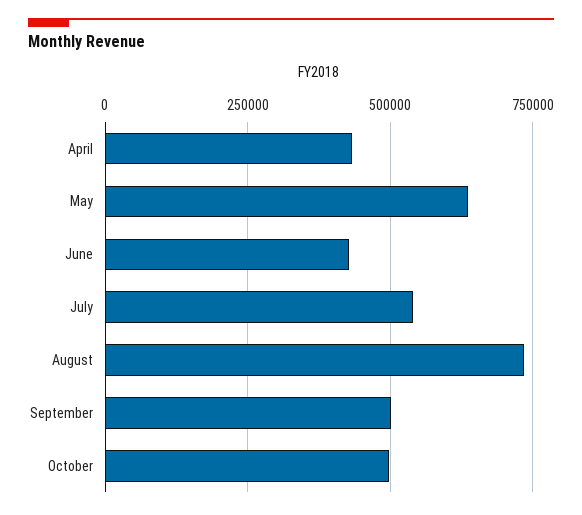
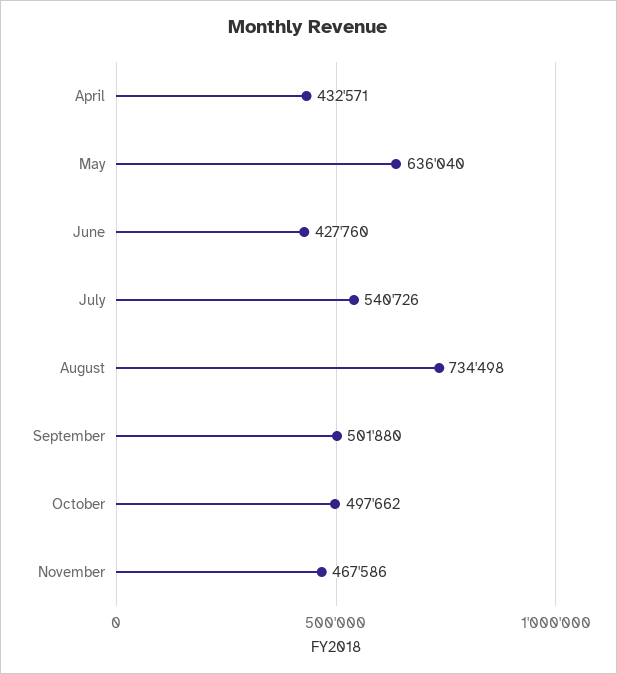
November: none -> 467586

